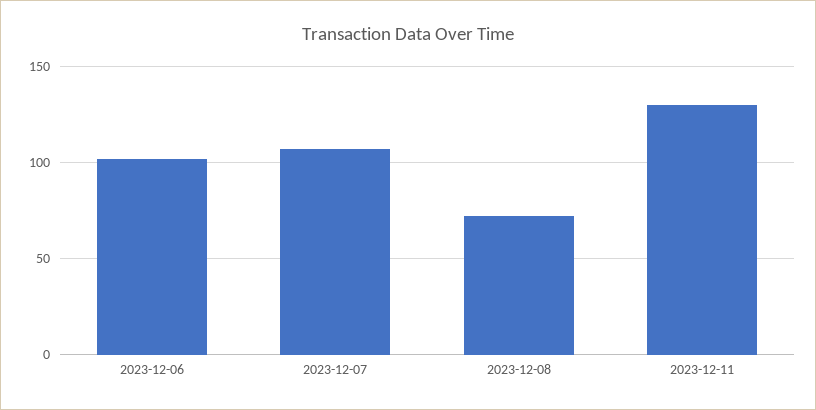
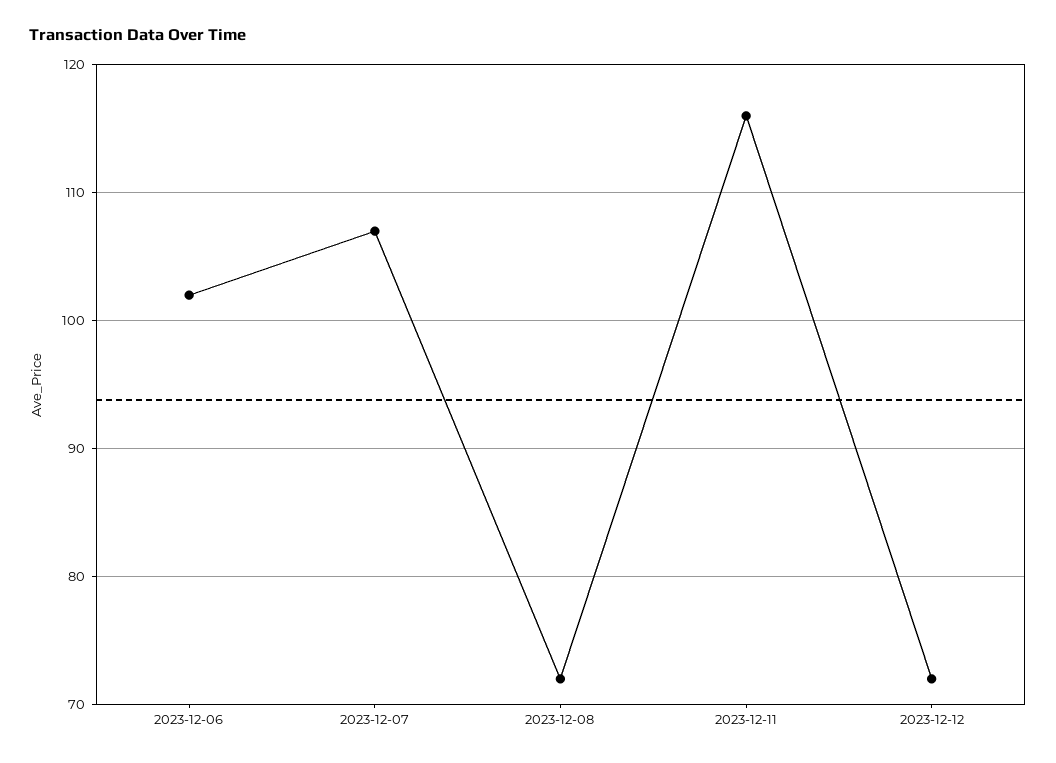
2023-12-11: 130 -> 116
2023-12-12: none -> 72

